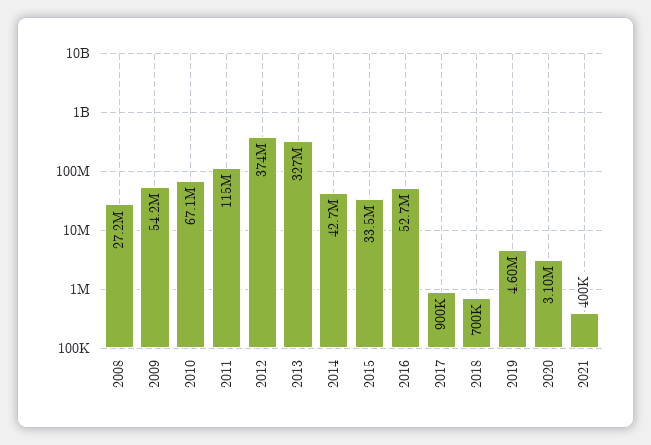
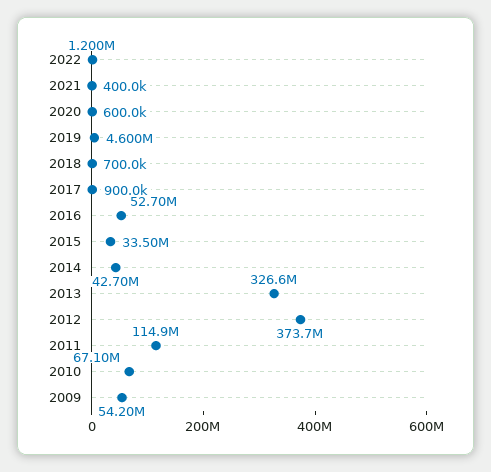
2008: 27200000 -> none
2020: 3100000 -> 600000
2022: none -> 1200000

